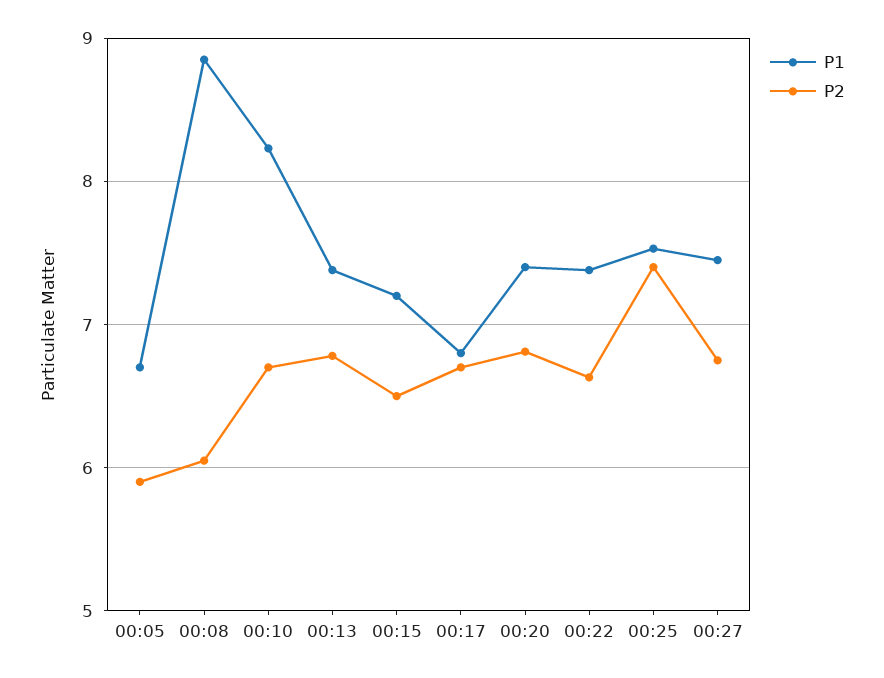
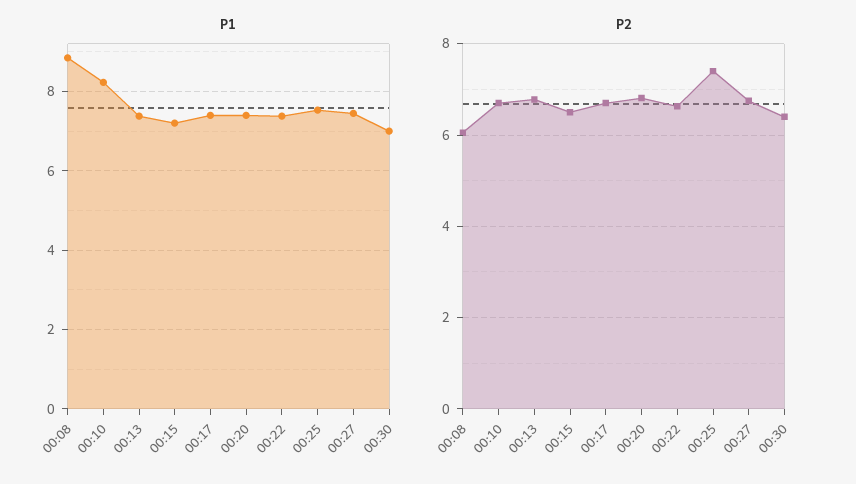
P1, 00:05: 6.7 -> none
P2, 00:05: 5.9 -> none
P1, 00:17: 6.8 -> 7.4
P1, 00:30: none -> 7
P2, 00:30: none -> 6.4

